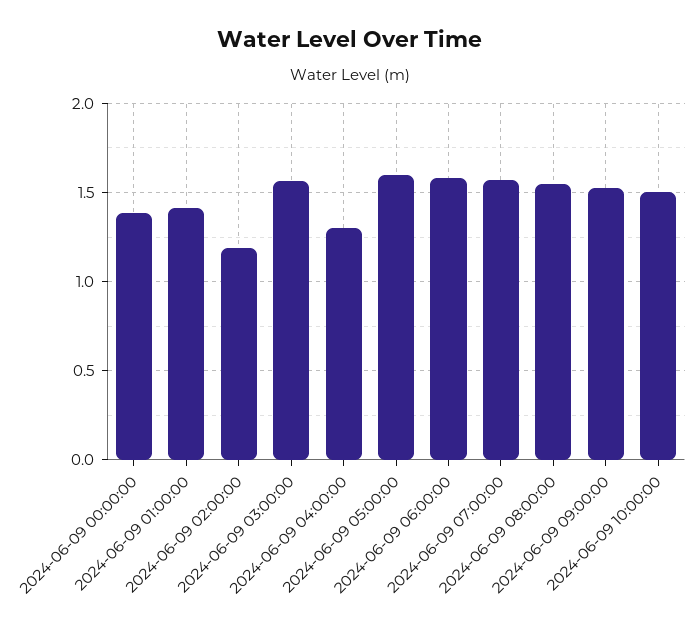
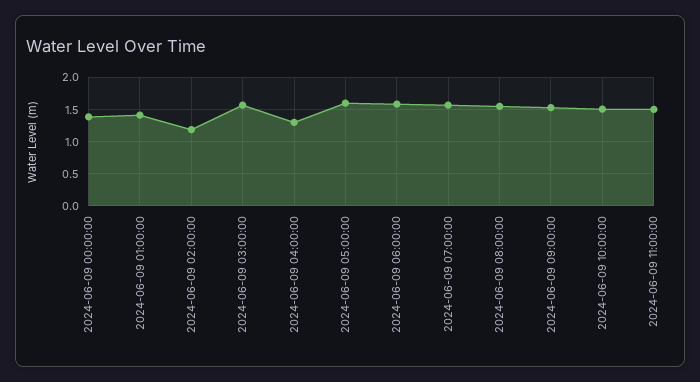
2024-06-09 11:00:00: none -> 1.5

